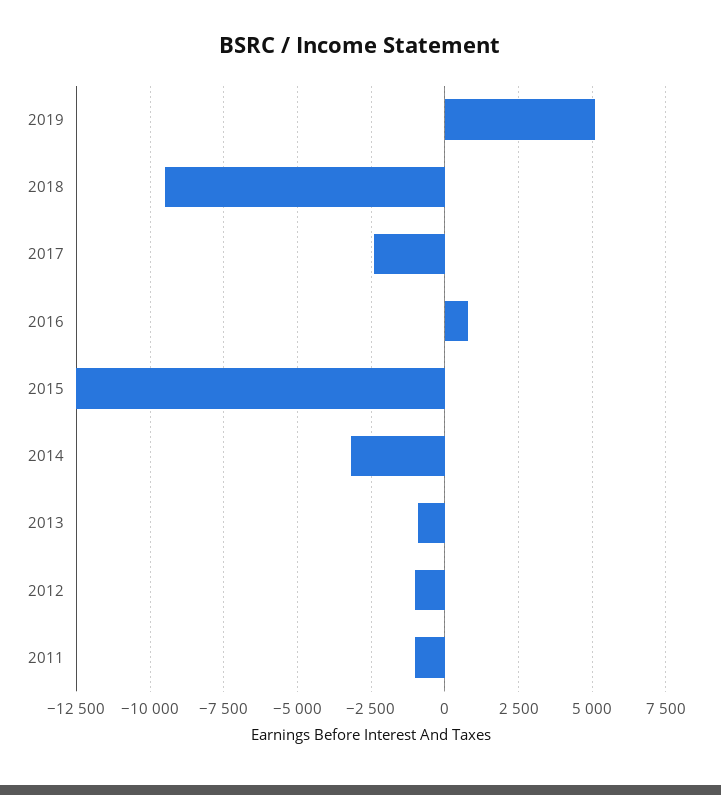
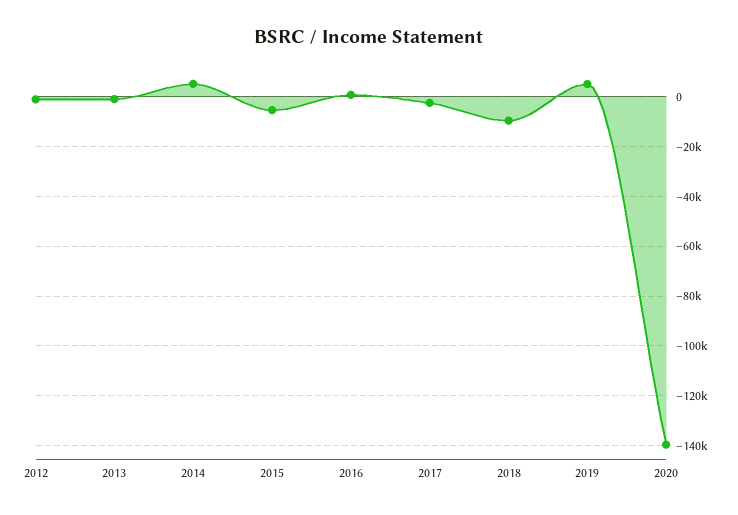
2015: -12500 -> -5000
2014: -3250 -> 5000
2011: -1000 -> none
2020: none -> -140000

